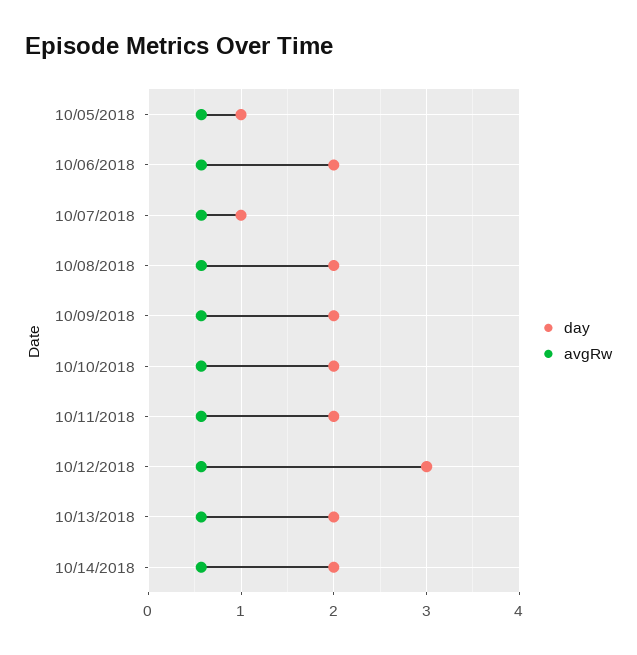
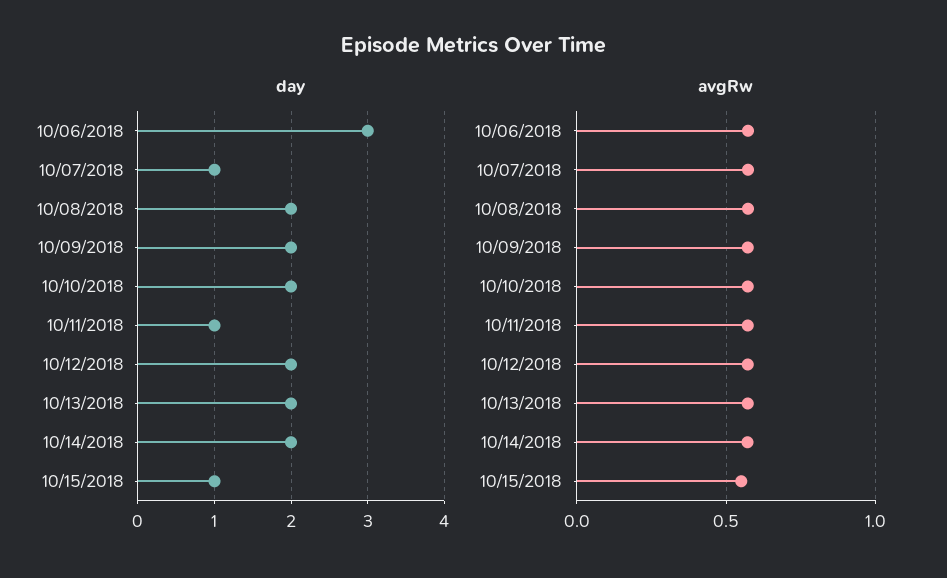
day, 10/05/2018: 1 -> none
avgRw, 10/05/2018: 0.6 -> none
day, 10/06/2018: 2 -> 3
day, 10/11/2018: 2 -> 1
day, 10/12/2018: 3 -> 2
day, 10/15/2018: none -> 1
avgRw, 10/15/2018: none -> 0.55

